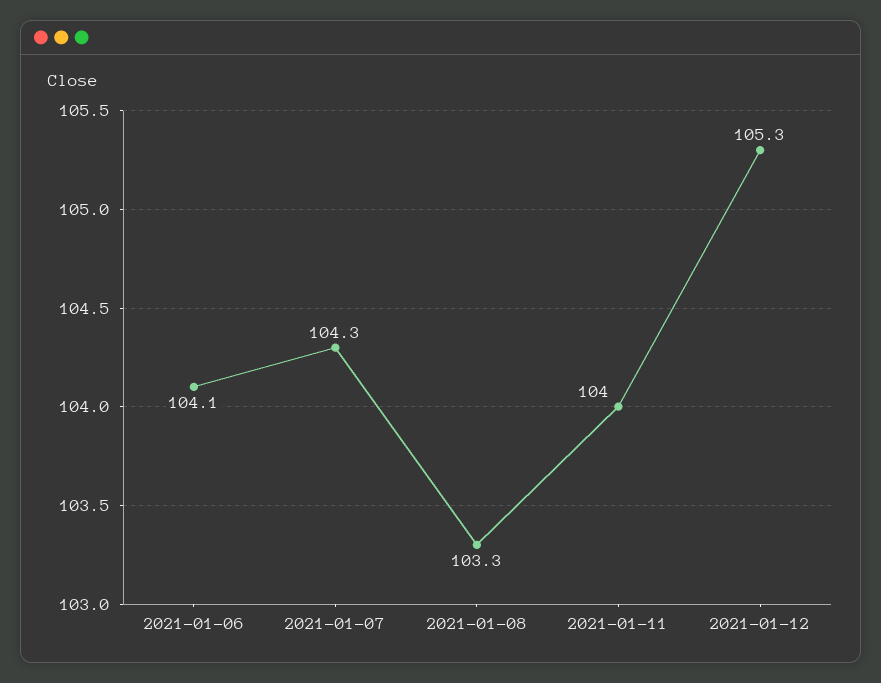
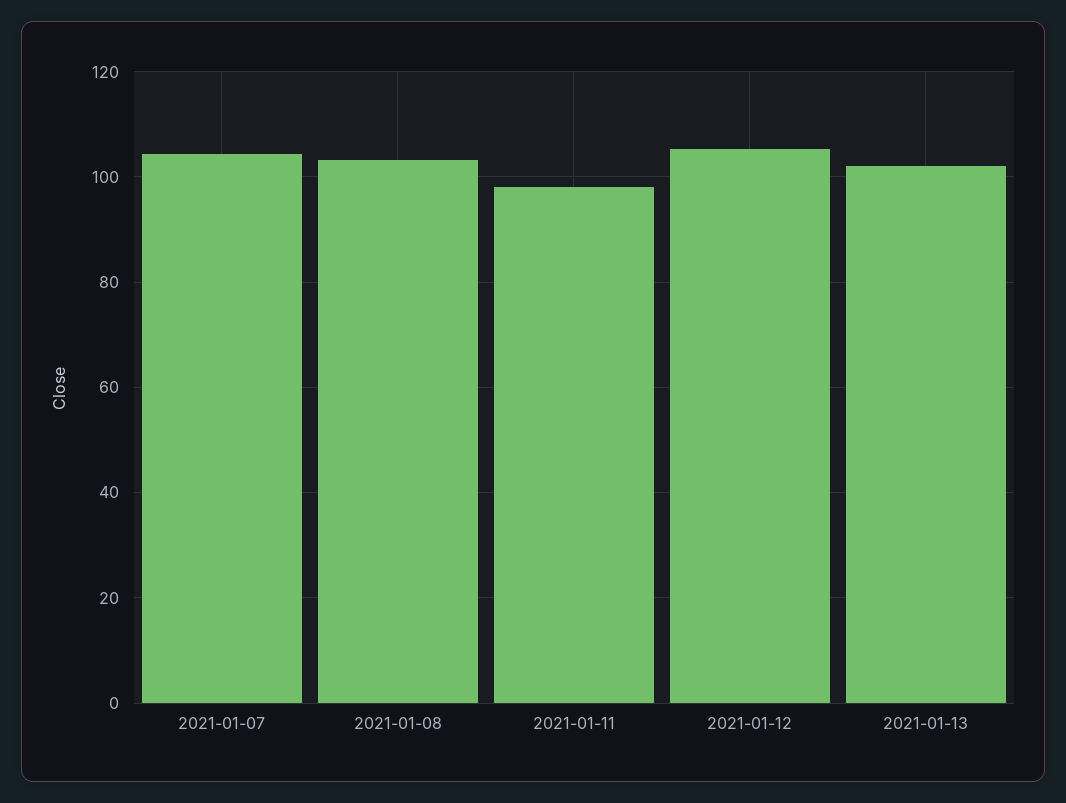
2021-01-06: 104.1 -> none
2021-01-11: 104 -> 98
2021-01-13: none -> 102

